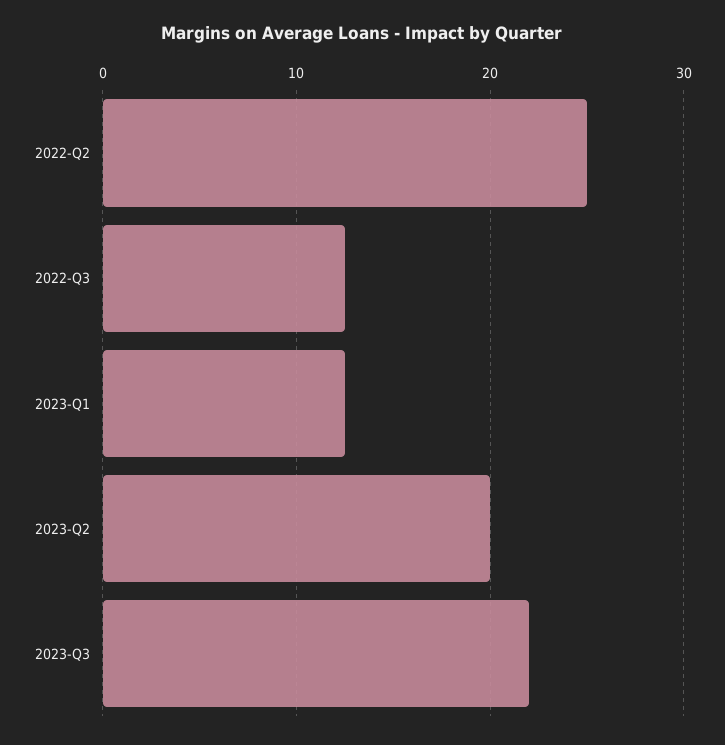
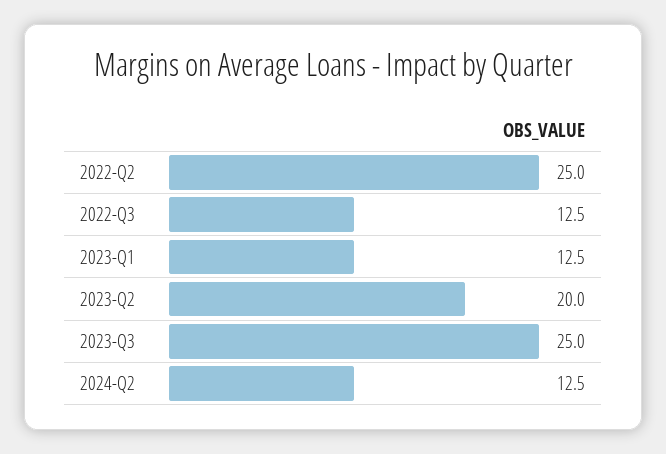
2023-Q3: 22 -> 25
2024-Q2: none -> 12.5

